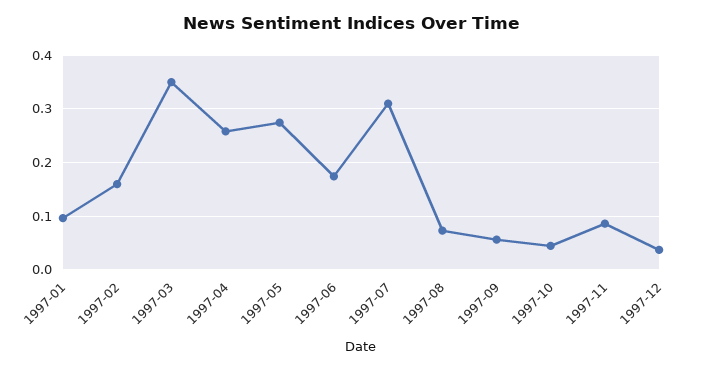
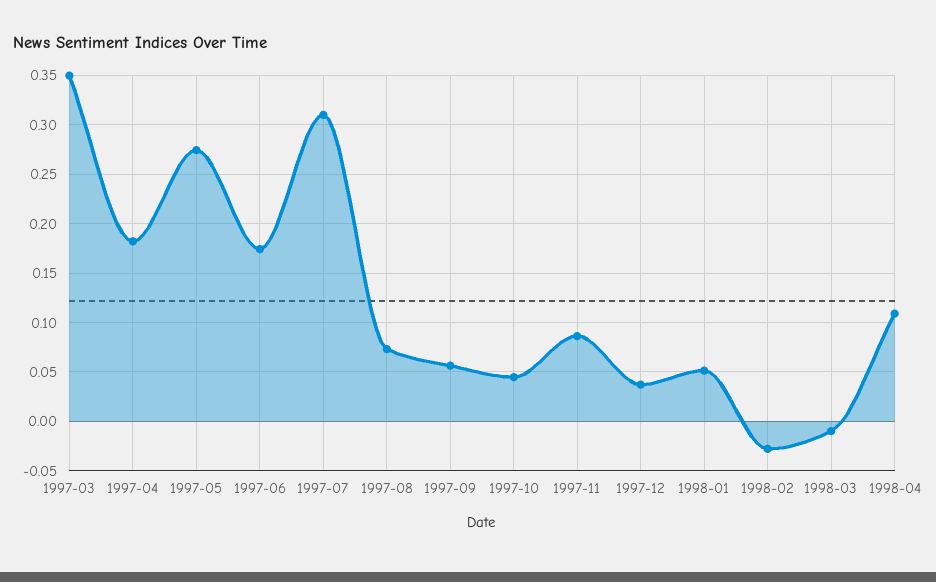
1997-01: 0.1 -> none
1997-02: 0.16 -> none
1997-04: 0.26 -> 0.18
1998-01: none -> 0.05
1998-02: none -> -0.03
1998-03: none -> -0.01
1998-04: none -> 0.11

